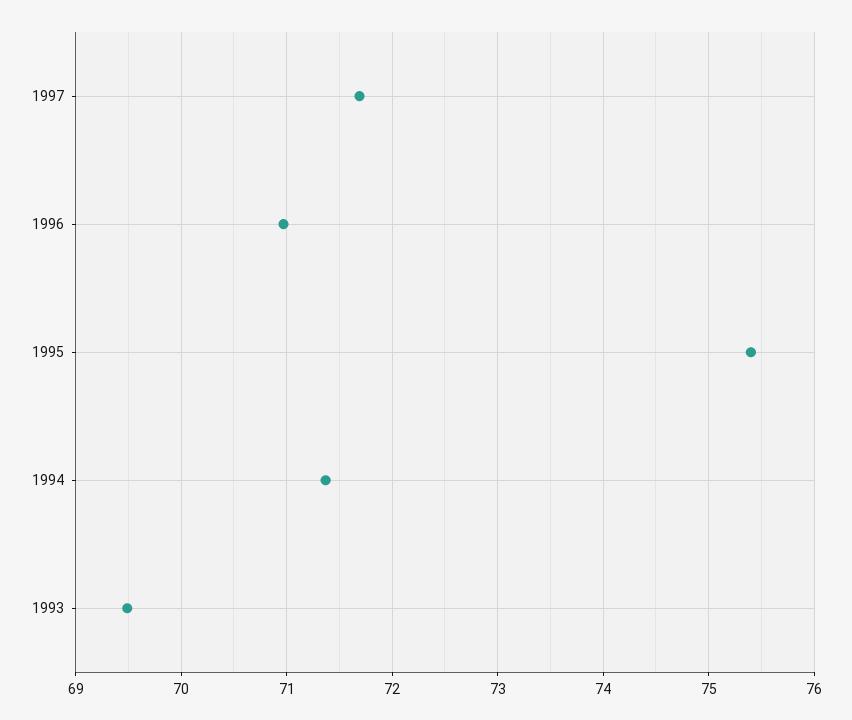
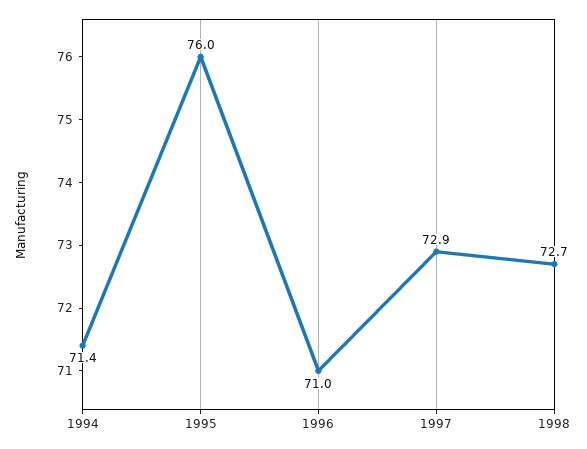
1997: 71.7 -> 72.9
1995: 75.4 -> 76
1993: 69.5 -> none
1998: none -> 72.7

